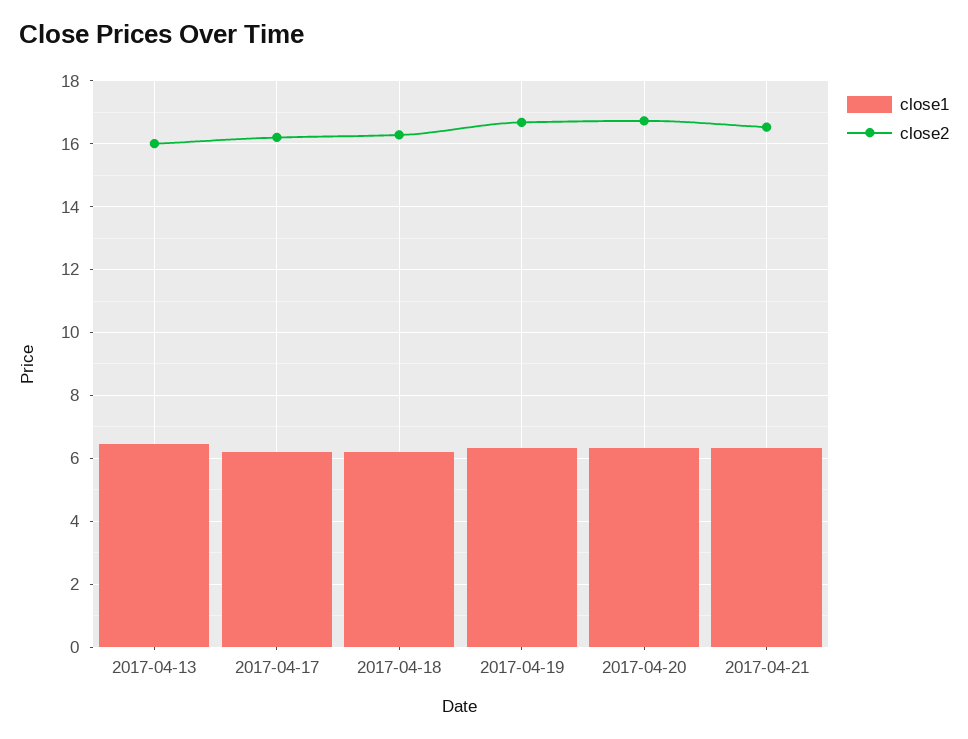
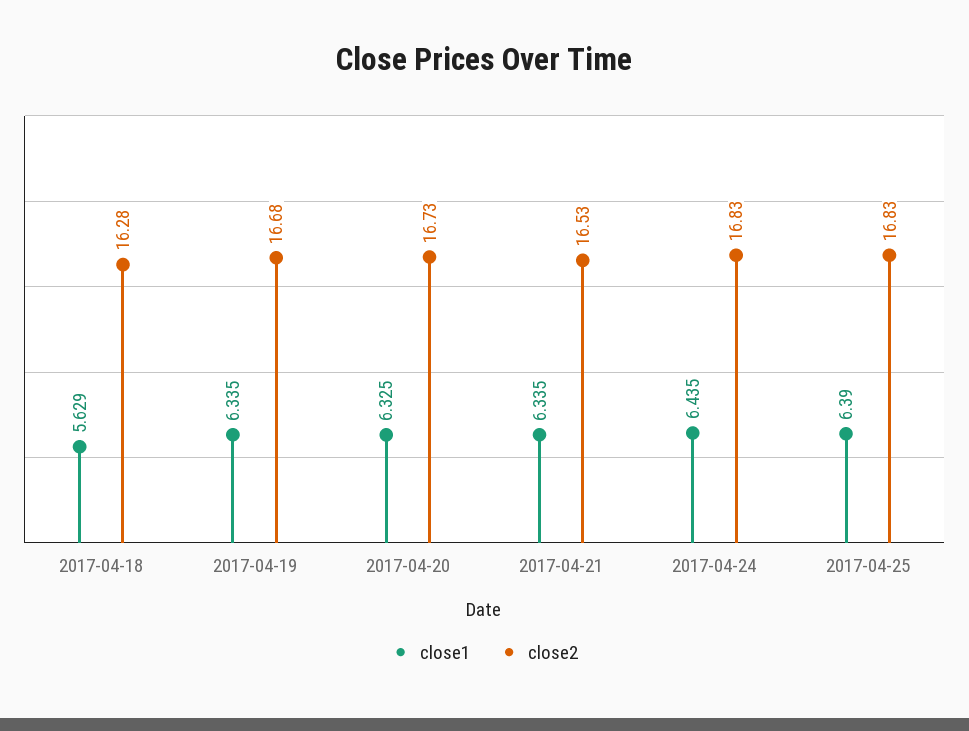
close1, 2017-04-13: 6.4 -> none
close2, 2017-04-13: 16 -> none
close1, 2017-04-17: 6.2 -> none
close2, 2017-04-17: 16.2 -> none
close1, 2017-04-18: 6.2 -> 5.629
close1, 2017-04-24: none -> 6.435
close2, 2017-04-24: none -> 16.83
close1, 2017-04-25: none -> 6.39
close2, 2017-04-25: none -> 16.83

